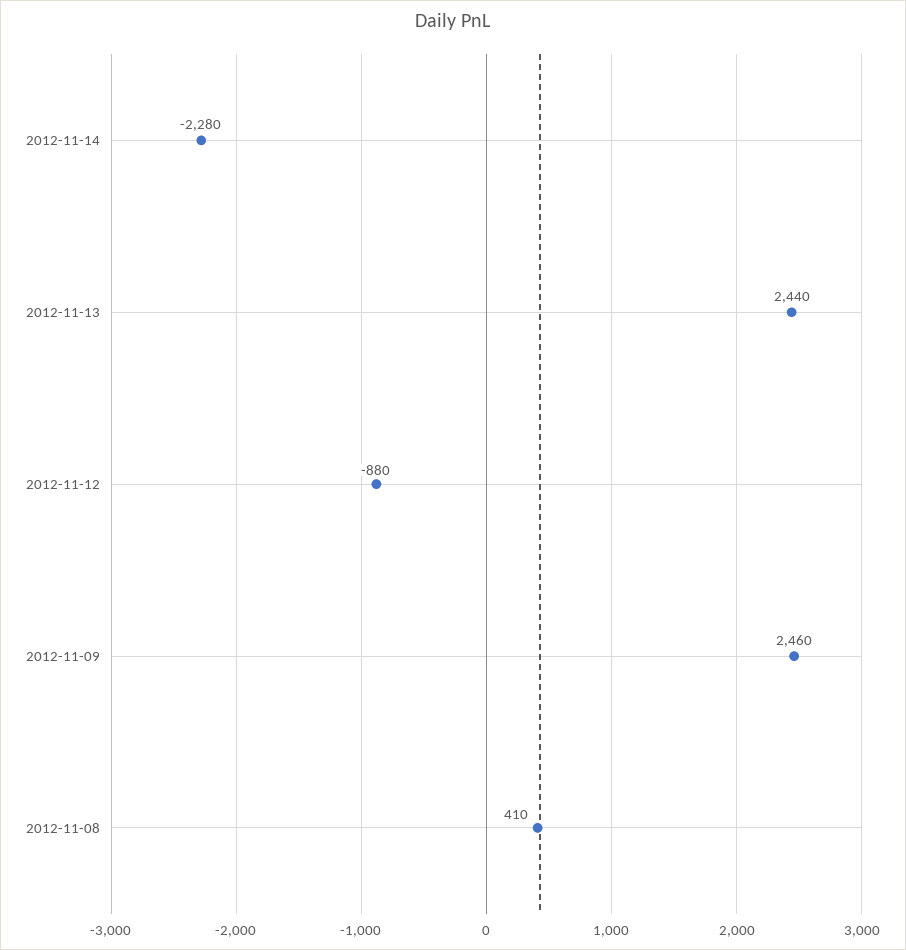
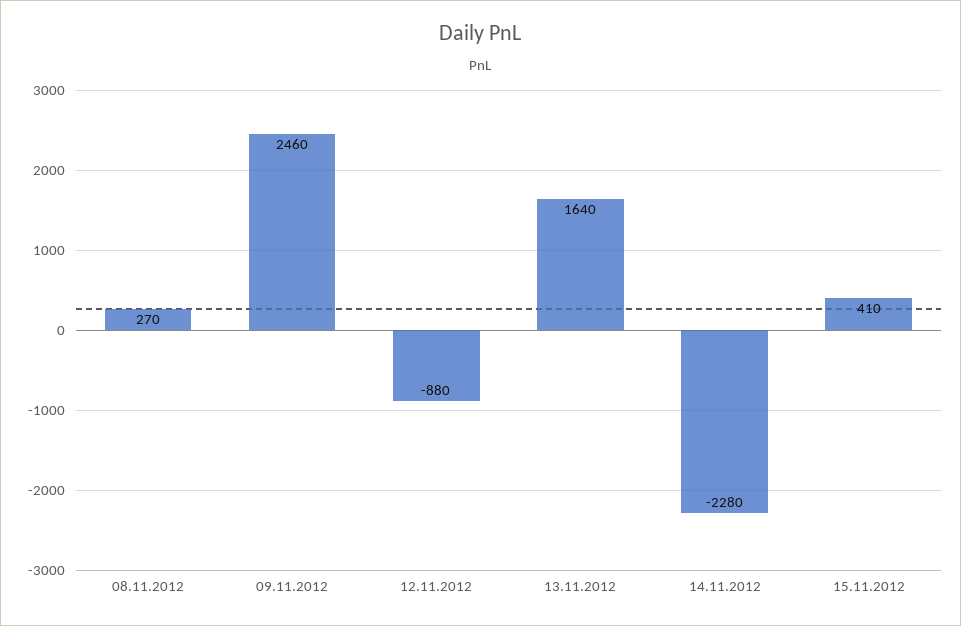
2012-11-13: 2440 -> 1640
2012-11-08: 410 -> 270
15.11.2012: none -> 410

